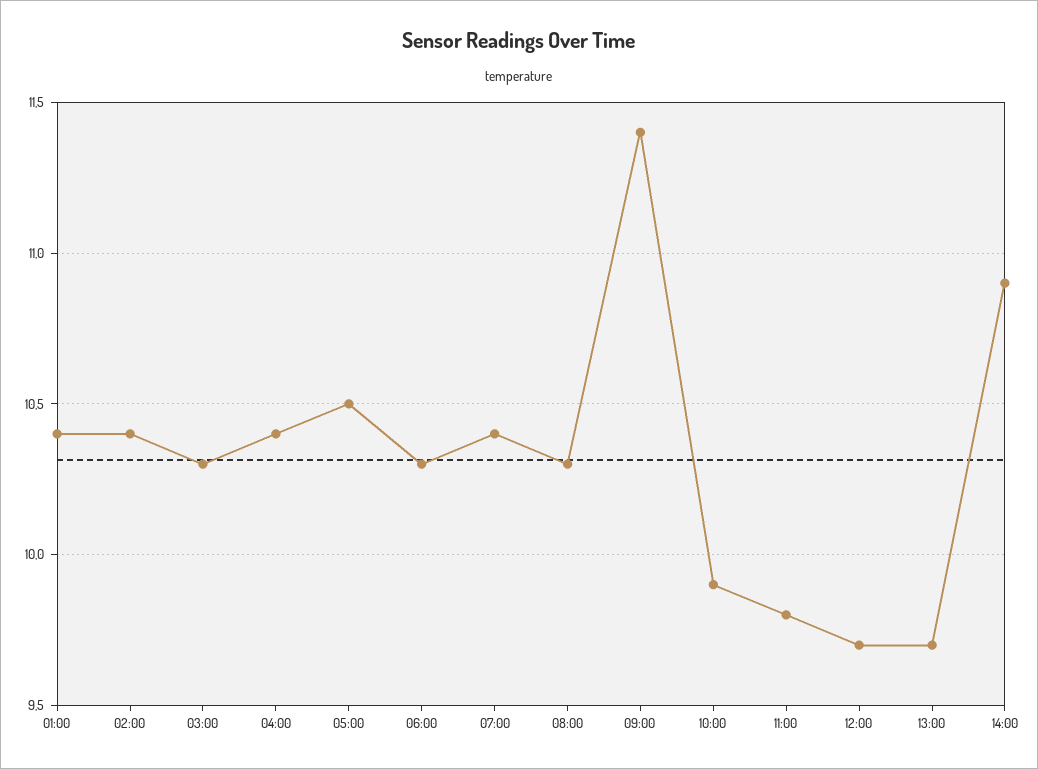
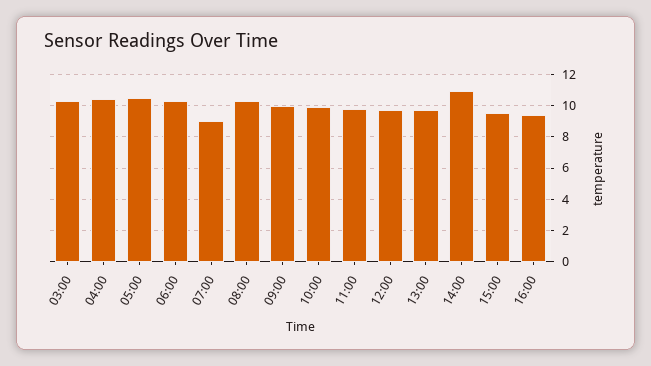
01:00: 10.4 -> none
02:00: 10.4 -> none
07:00: 10.4 -> 9
09:00: 11.4 -> 10
15:00: none -> 9.5
16:00: none -> 9.5

